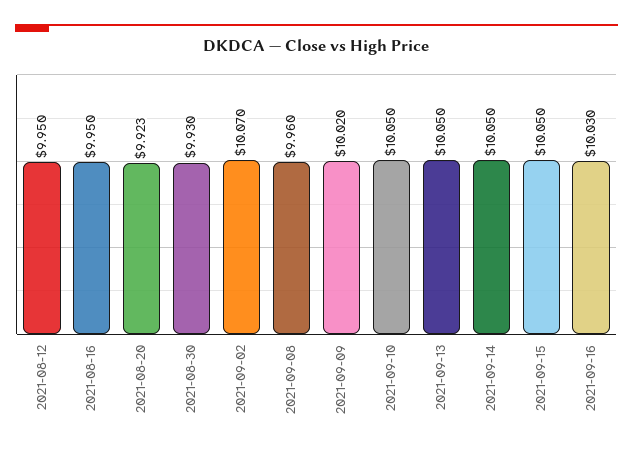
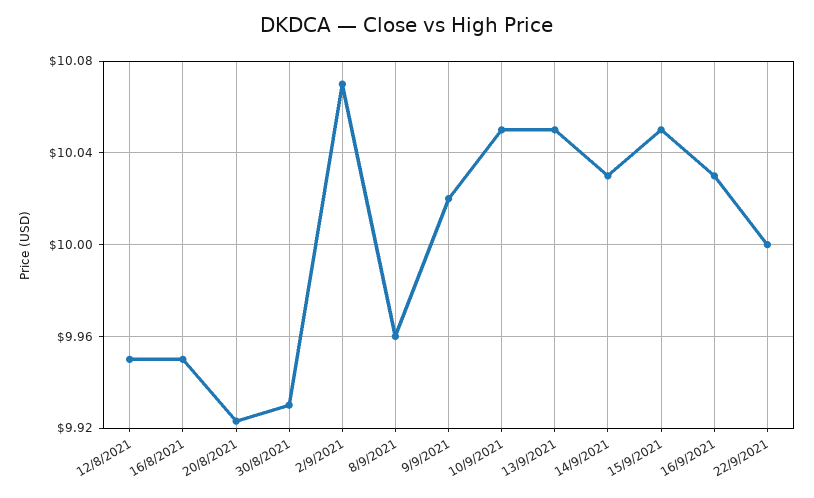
2021-09-14: 10.05 -> 10.03
22/9/2021: none -> 10

